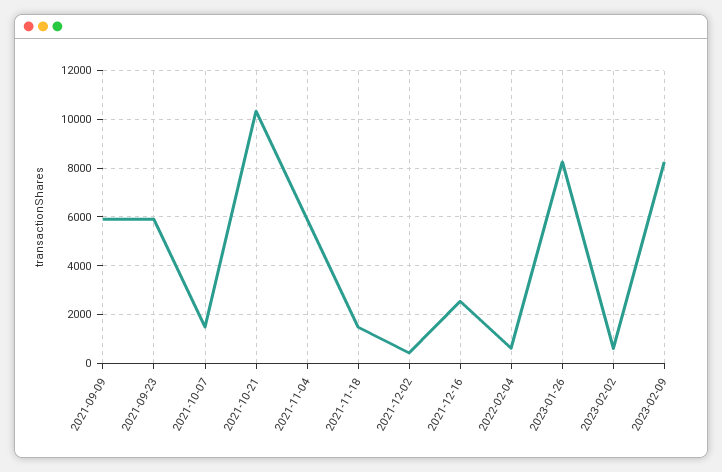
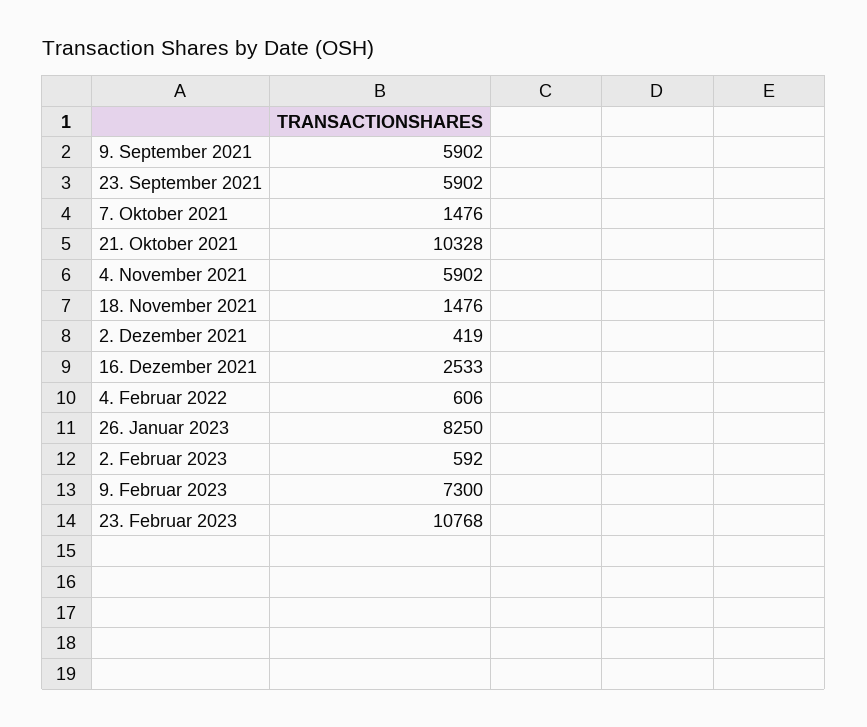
2023-02-09: 8250 -> 7300
23. Februar 2023: none -> 10768

